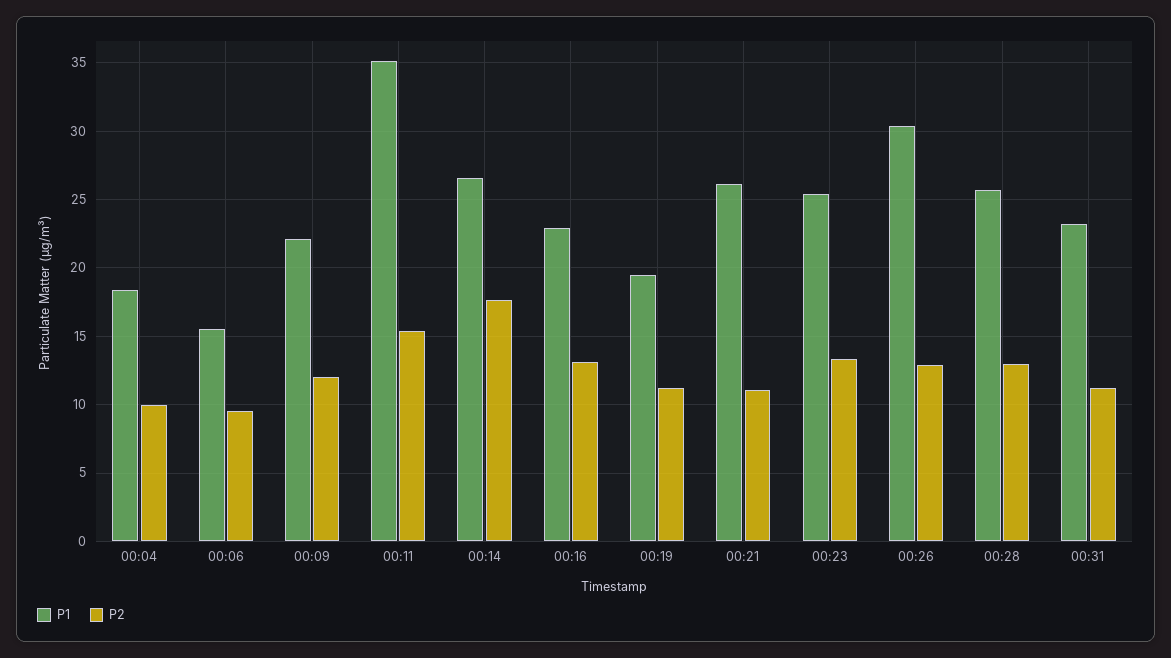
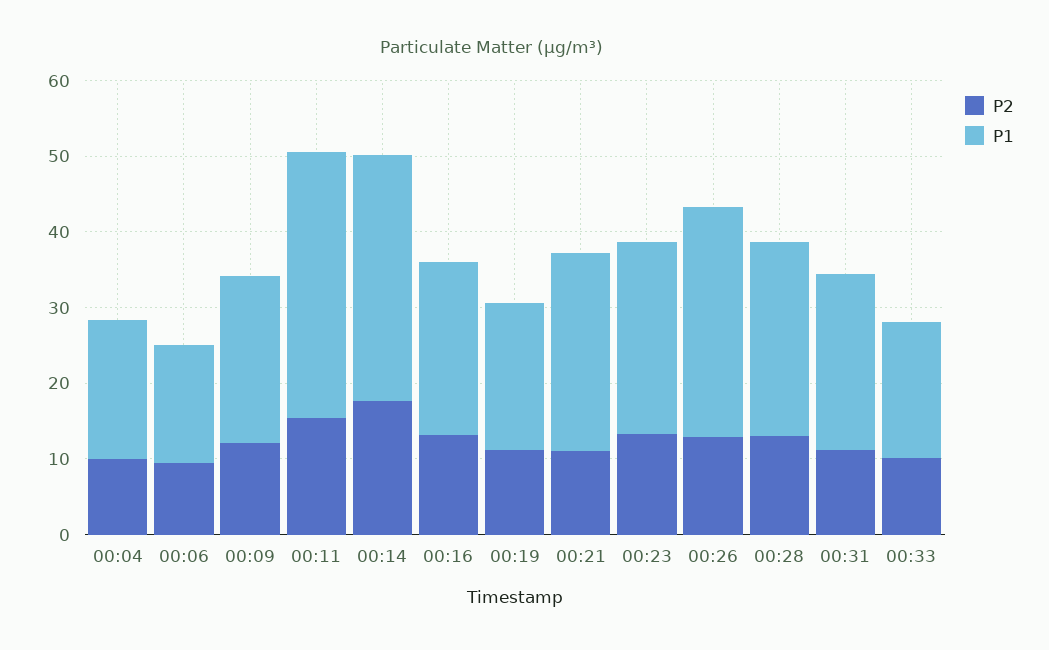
P1, 00:14: 26.5 -> 32
P2, 00:33: none -> 10
P1, 00:33: none -> 18

